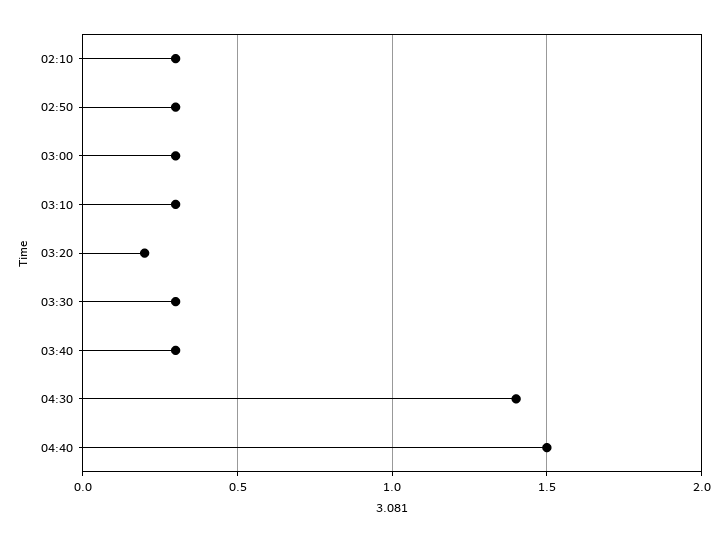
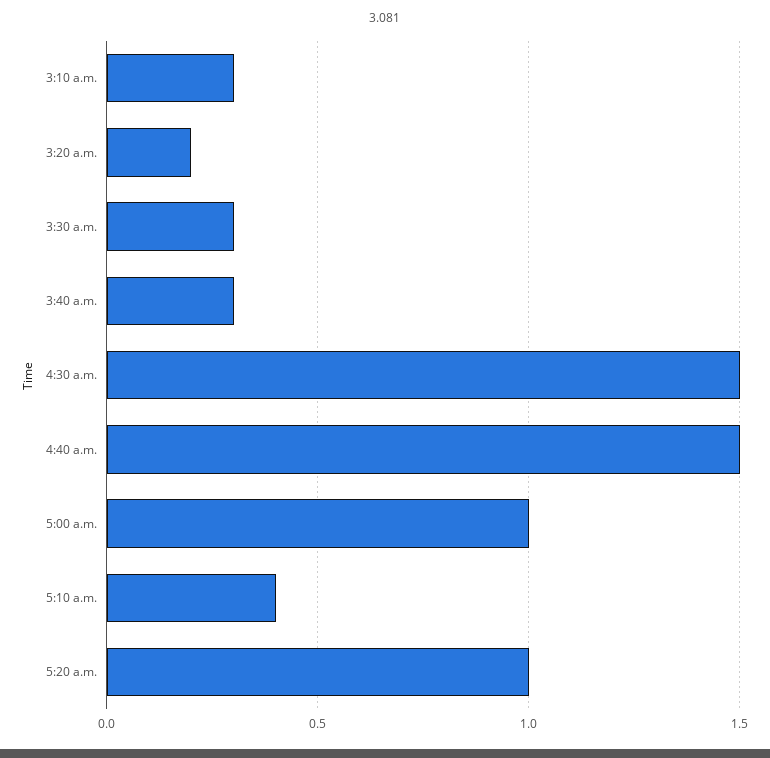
02:10: 0.3 -> none
02:50: 0.3 -> none
03:00: 0.3 -> none
04:30: 1.4 -> 1.5
5:00 a.m.: none -> 1
5:10 a.m.: none -> 0.4
5:20 a.m.: none -> 1

